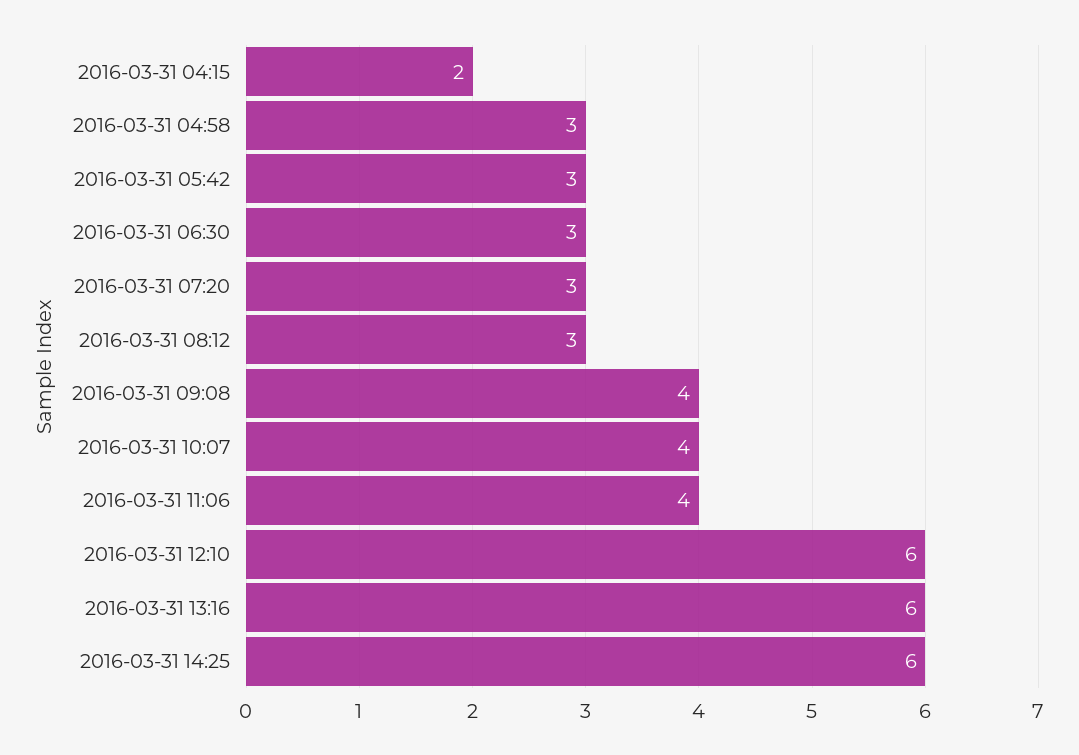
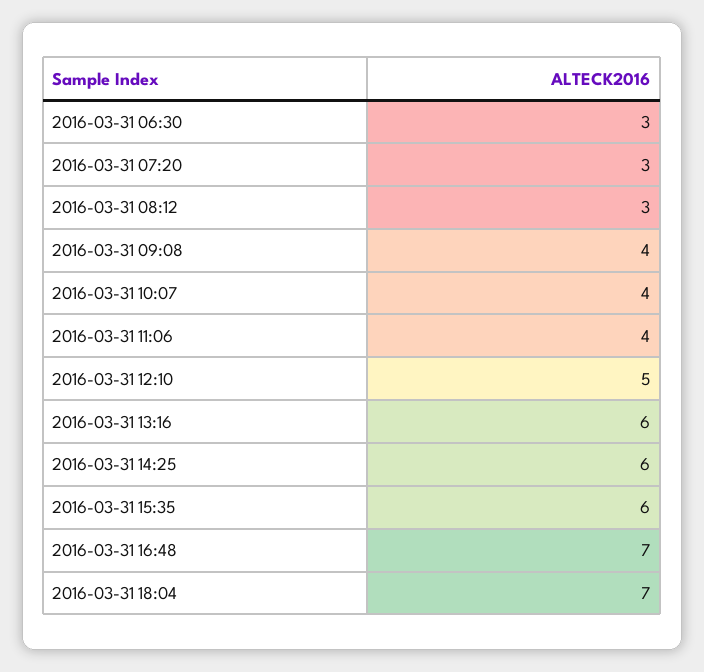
2016-03-31 04:15: 2 -> none
2016-03-31 04:58: 3 -> none
2016-03-31 05:42: 3 -> none
2016-03-31 12:10: 6 -> 5
2016-03-31 15:35: none -> 6
2016-03-31 16:48: none -> 7
2016-03-31 18:04: none -> 7

